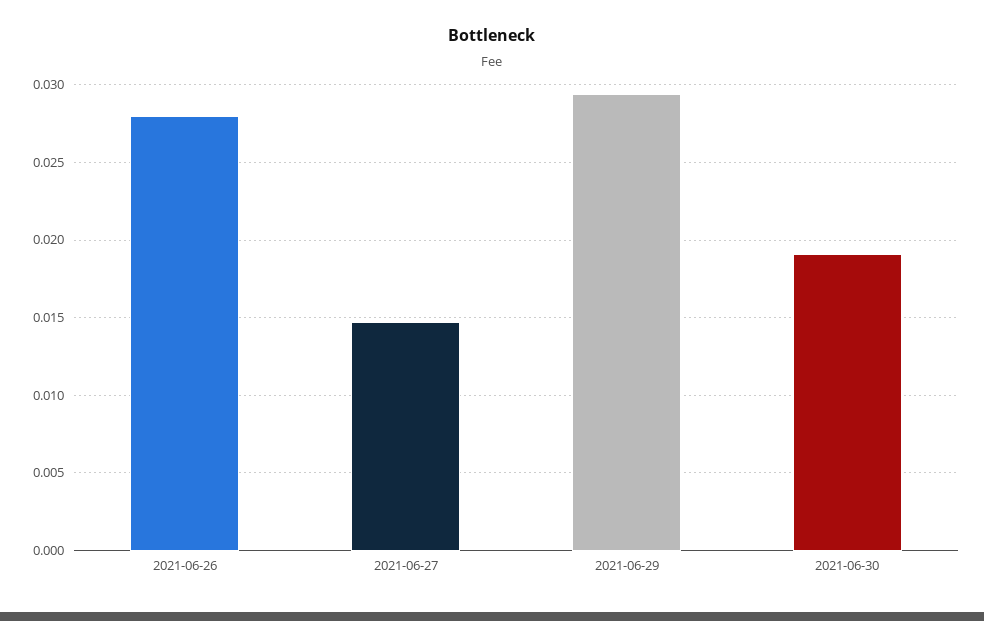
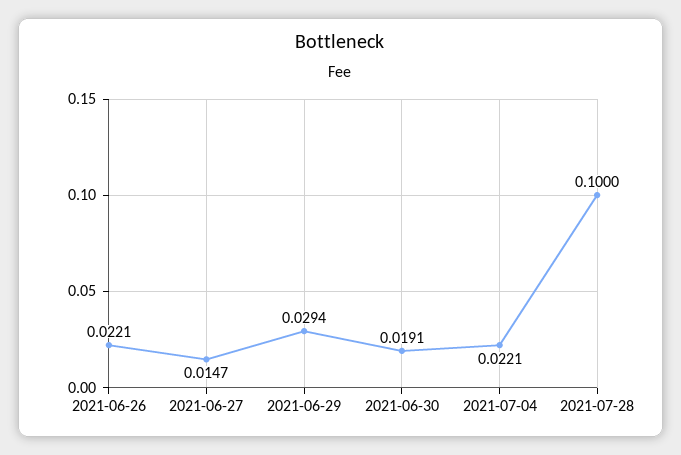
2021-06-26: 0.028 -> 0.0221
2021-07-04: none -> 0.0221
2021-07-28: none -> 0.1

